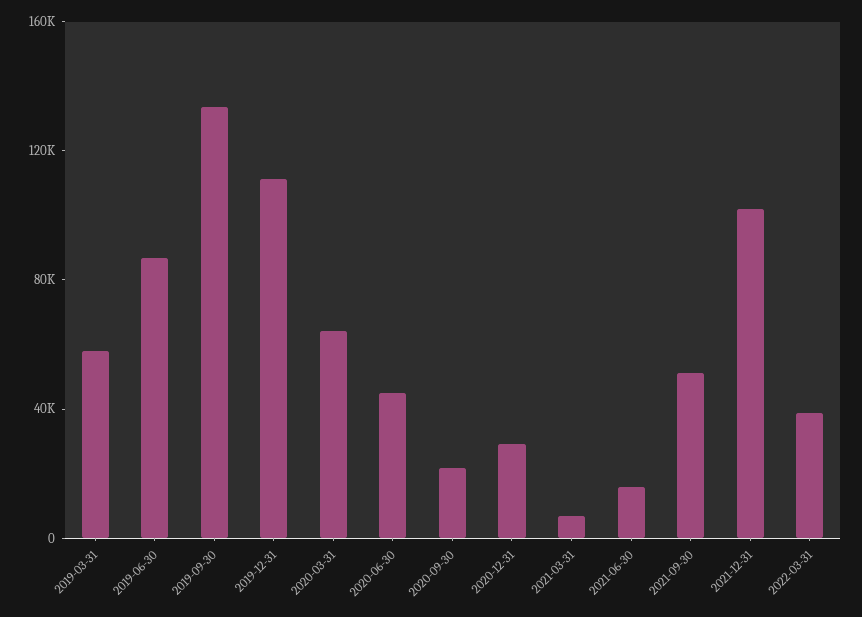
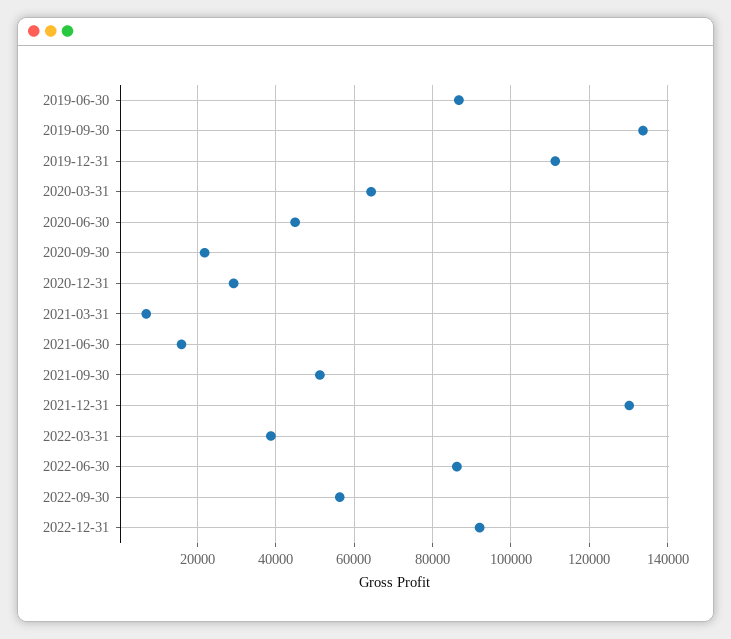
2019-03-31: 60000 -> none
2021-12-31: 100000 -> 130000
2022-06-30: none -> 86000
2022-09-30: none -> 56000
2022-12-31: none -> 92000

